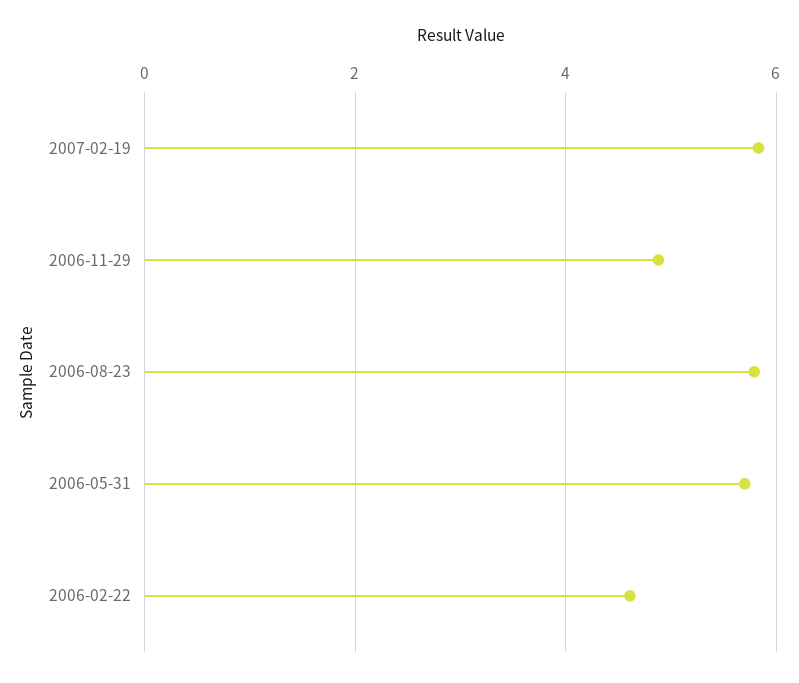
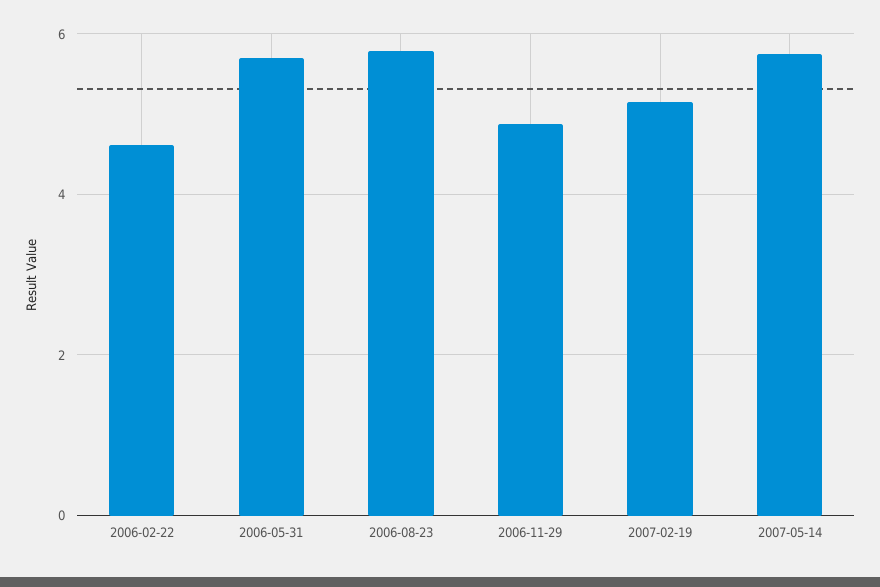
2007-02-19: 5.8 -> 5.2
2007-05-14: none -> 5.8

